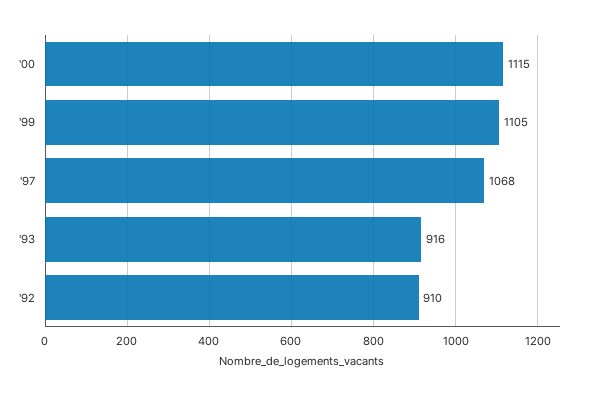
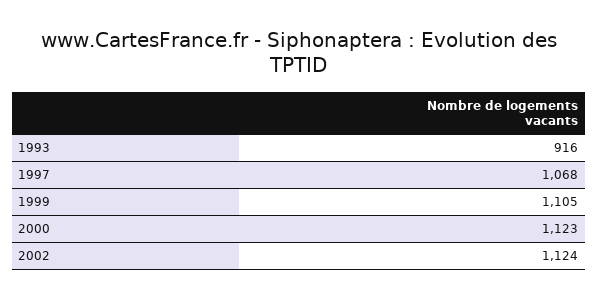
'00: 1115 -> 1123
'92: 910 -> none
2002: none -> 1124

